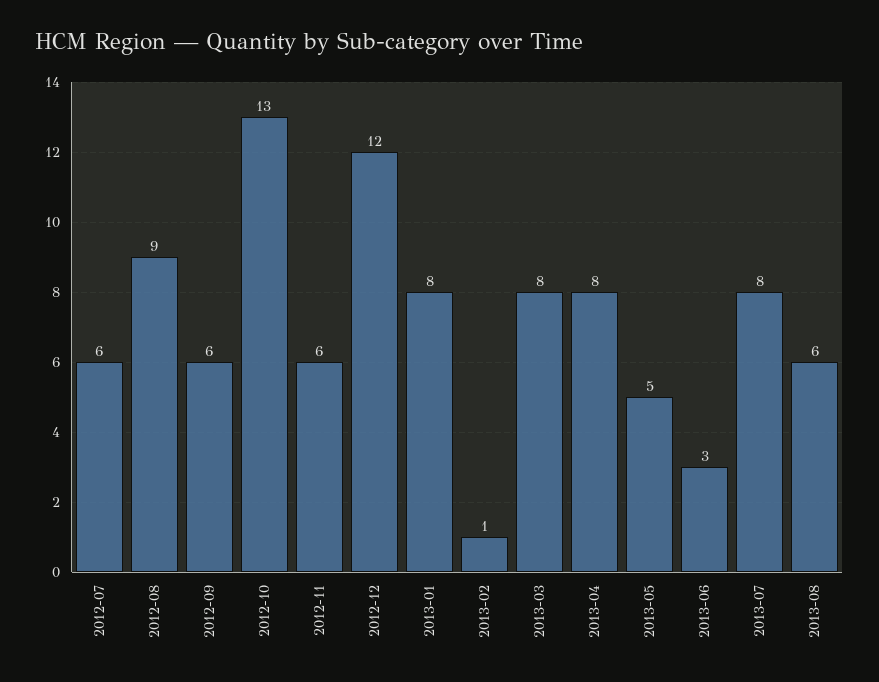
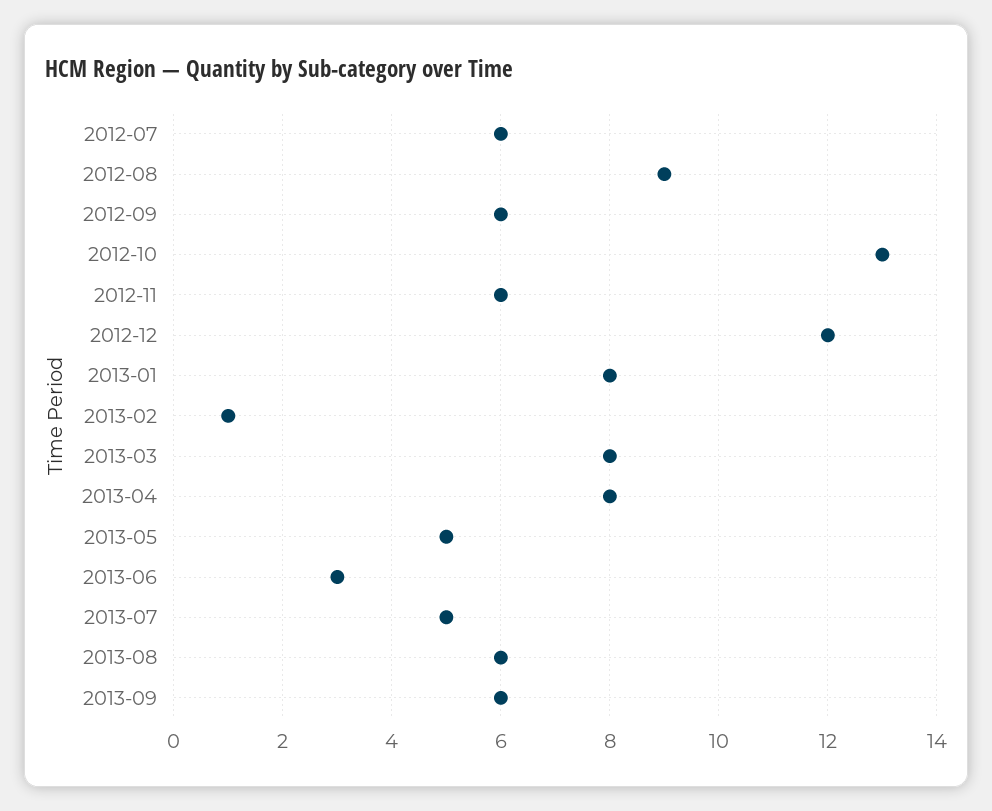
2013-07: 8 -> 5
2013-09: none -> 6

